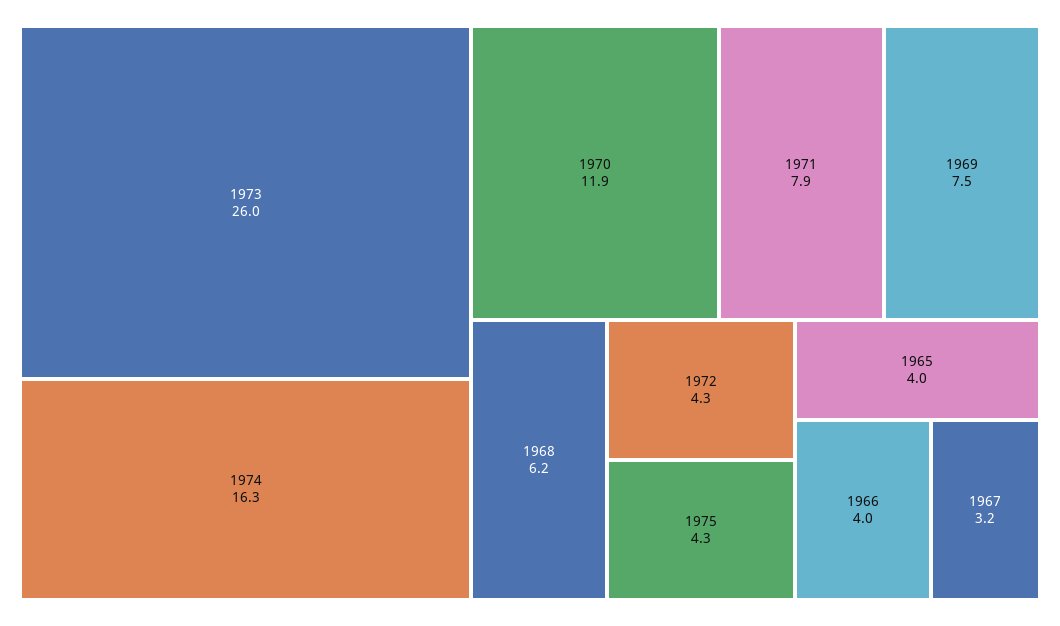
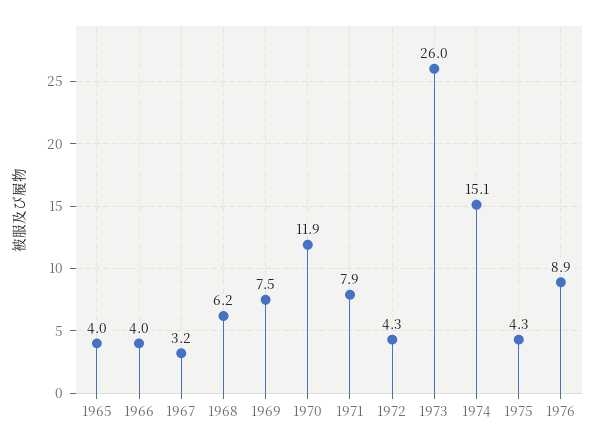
1974: 16.3 -> 15.1
1976: none -> 8.9

